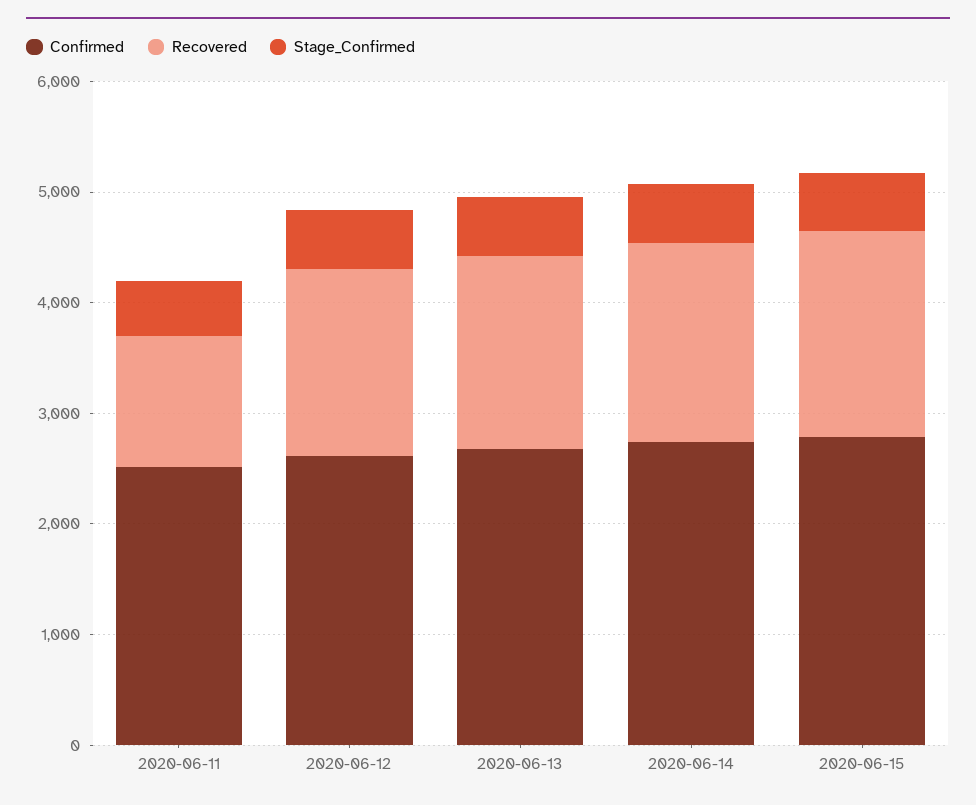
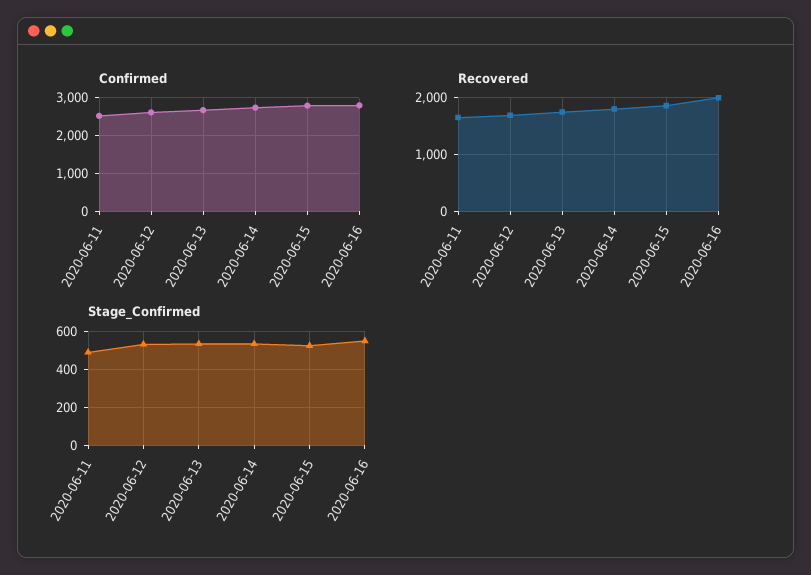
Recovered, 2020-06-11: 1200 -> 1600
Confirmed, 2020-06-16: none -> 2800
Recovered, 2020-06-16: none -> 2000
Stage_Confirmed, 2020-06-16: none -> 550

